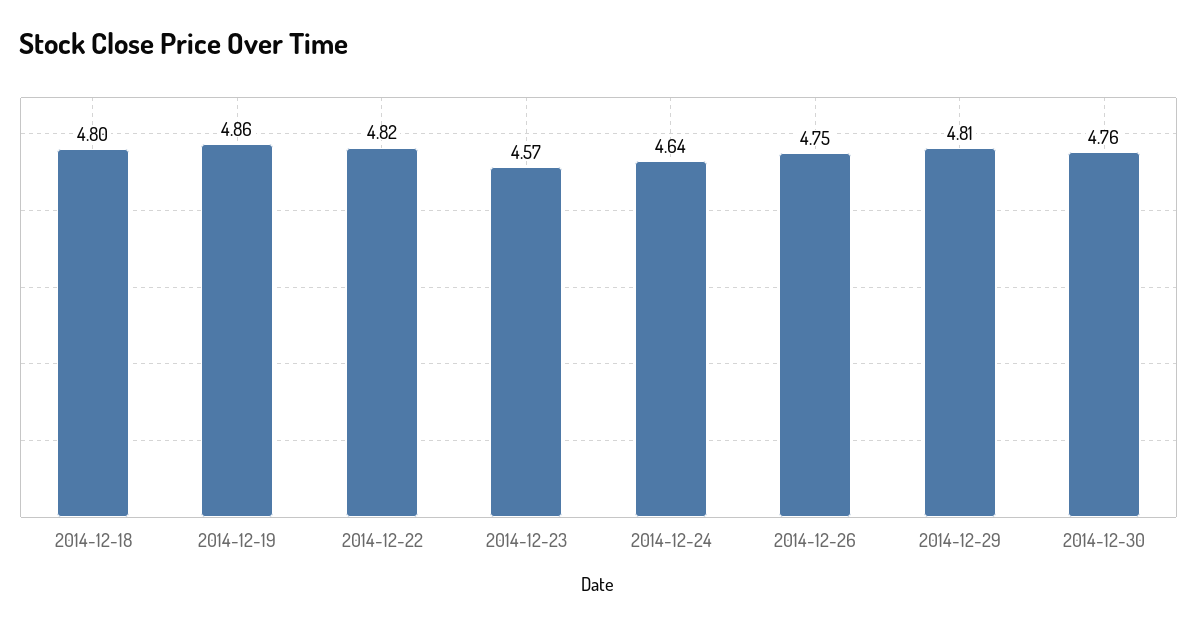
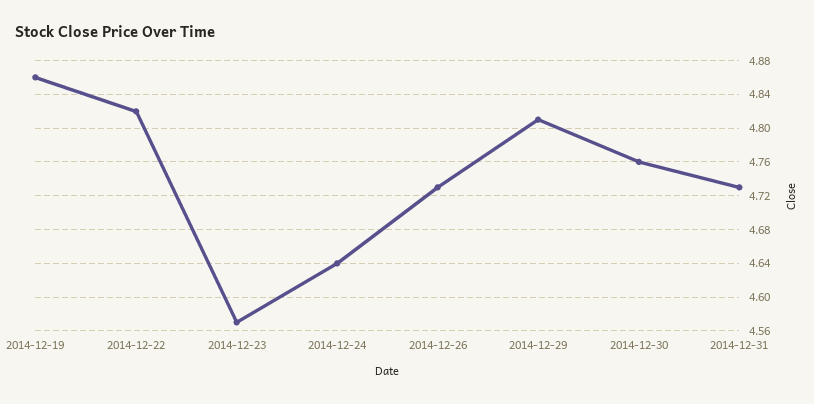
2014-12-18: 4.8 -> none
2014-12-26: 4.75 -> 4.73
2014-12-31: none -> 4.73

